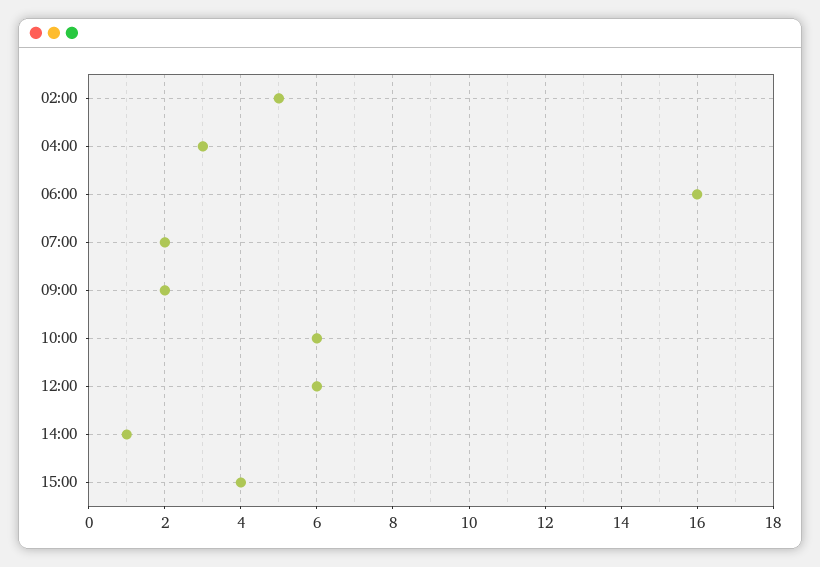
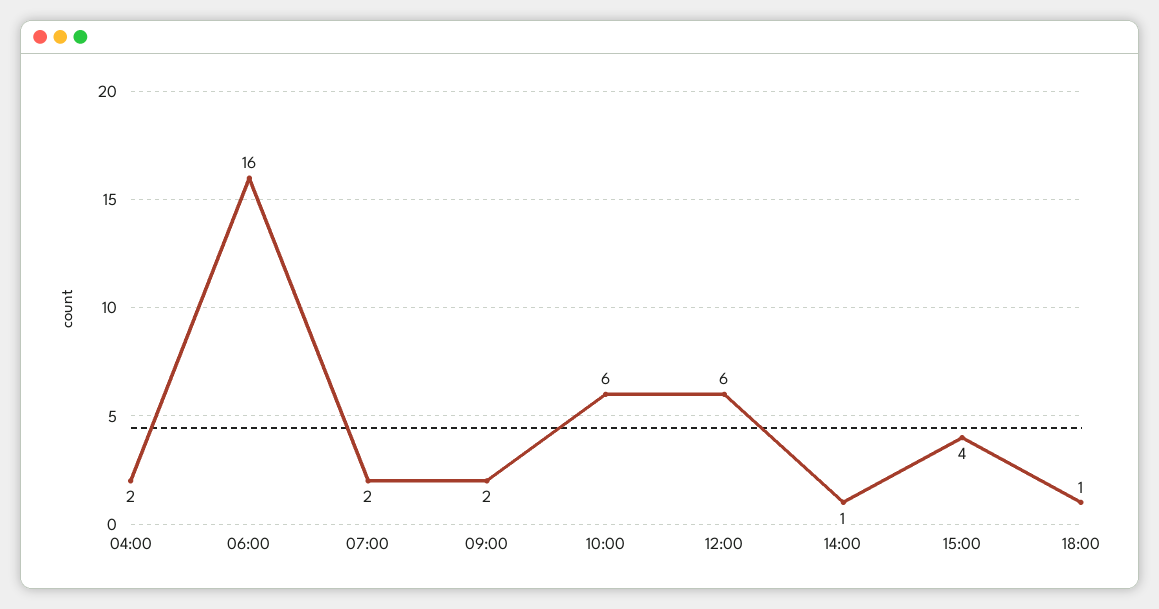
02:00: 5 -> none
04:00: 3 -> 2
18:00: none -> 1

